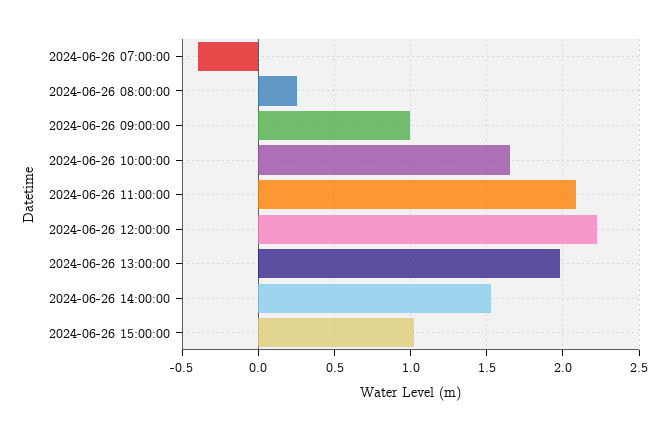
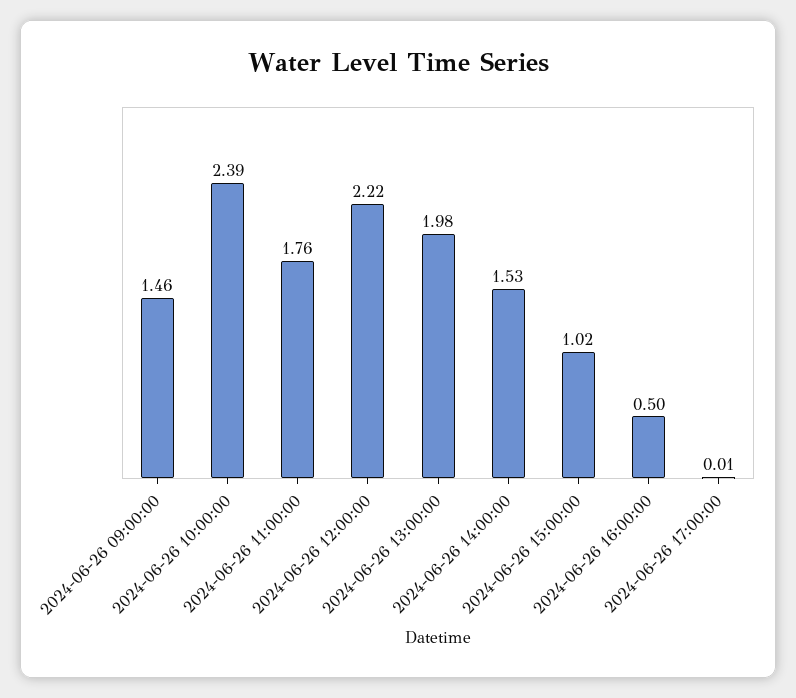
2024-06-26 07:00:00: -0.4 -> none
2024-06-26 08:00:00: 0.25 -> none
2024-06-26 09:00:00: 1 -> 1.46
2024-06-26 10:00:00: 1.65 -> 2.39
2024-06-26 11:00:00: 2.1 -> 1.76
2024-06-26 16:00:00: none -> 0.5
2024-06-26 17:00:00: none -> 0.01

